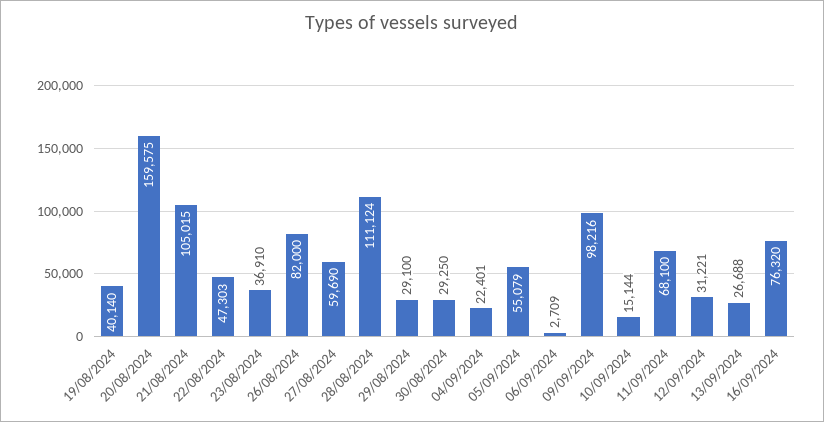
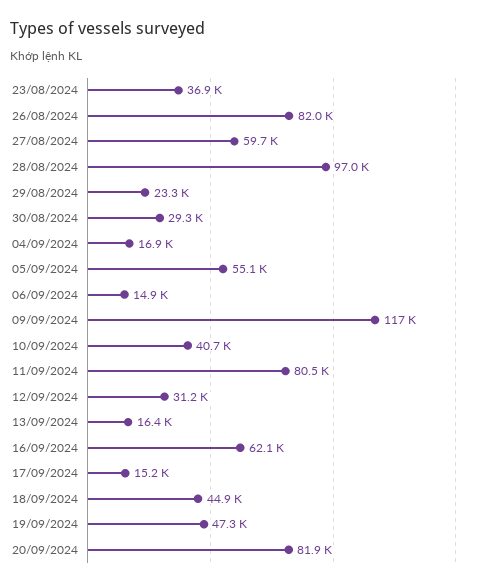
19/08/2024: 40140 -> none
20/08/2024: 159575 -> none
21/08/2024: 105015 -> none
22/08/2024: 47303 -> none
28/08/2024: 111124 -> 97000
29/08/2024: 29100 -> 23300
04/09/2024: 22401 -> 16900
06/09/2024: 2709 -> 14900
09/09/2024: 98216 -> 117000
10/09/2024: 15144 -> 40700
11/09/2024: 68100 -> 80500
13/09/2024: 26688 -> 16400
16/09/2024: 76320 -> 62100
17/09/2024: none -> 15200
18/09/2024: none -> 44900
19/09/2024: none -> 47300
20/09/2024: none -> 81900

